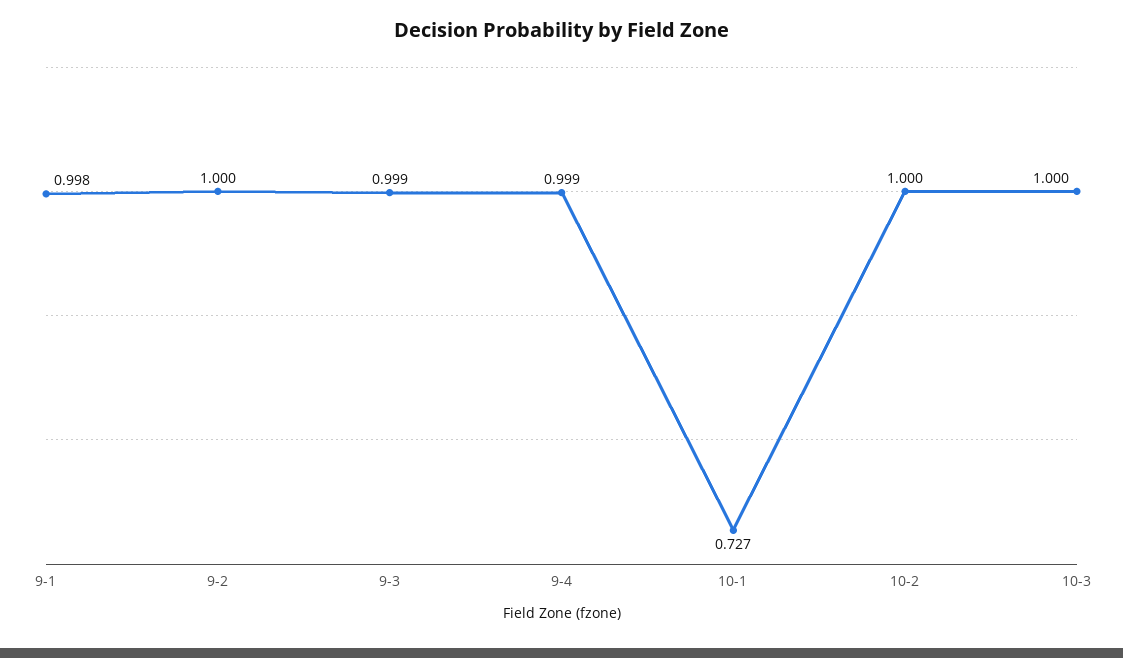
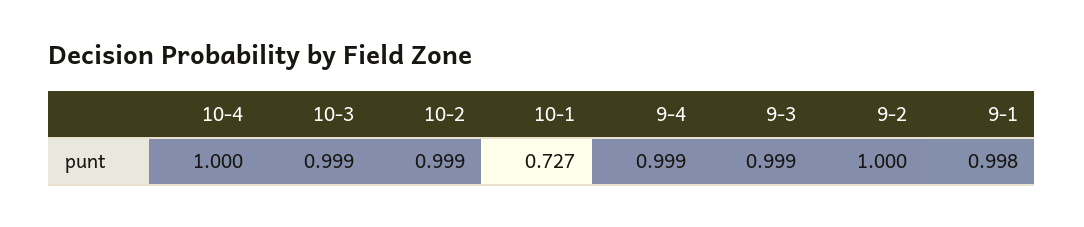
10-2: 1 -> 0.999
10-3: 1 -> 0.999
10-4: none -> 1

